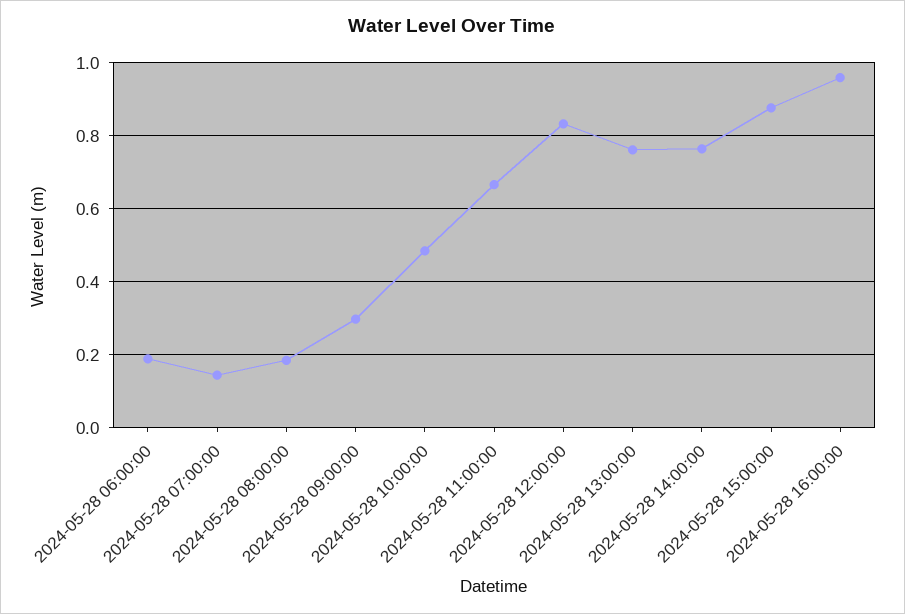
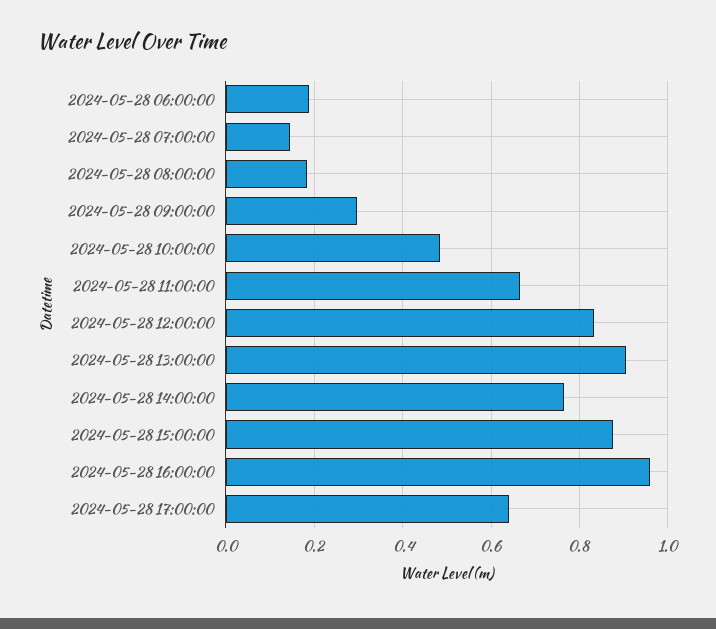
2024-05-28 13:00:00: 0.76 -> 0.9
2024-05-28 17:00:00: none -> 0.64

